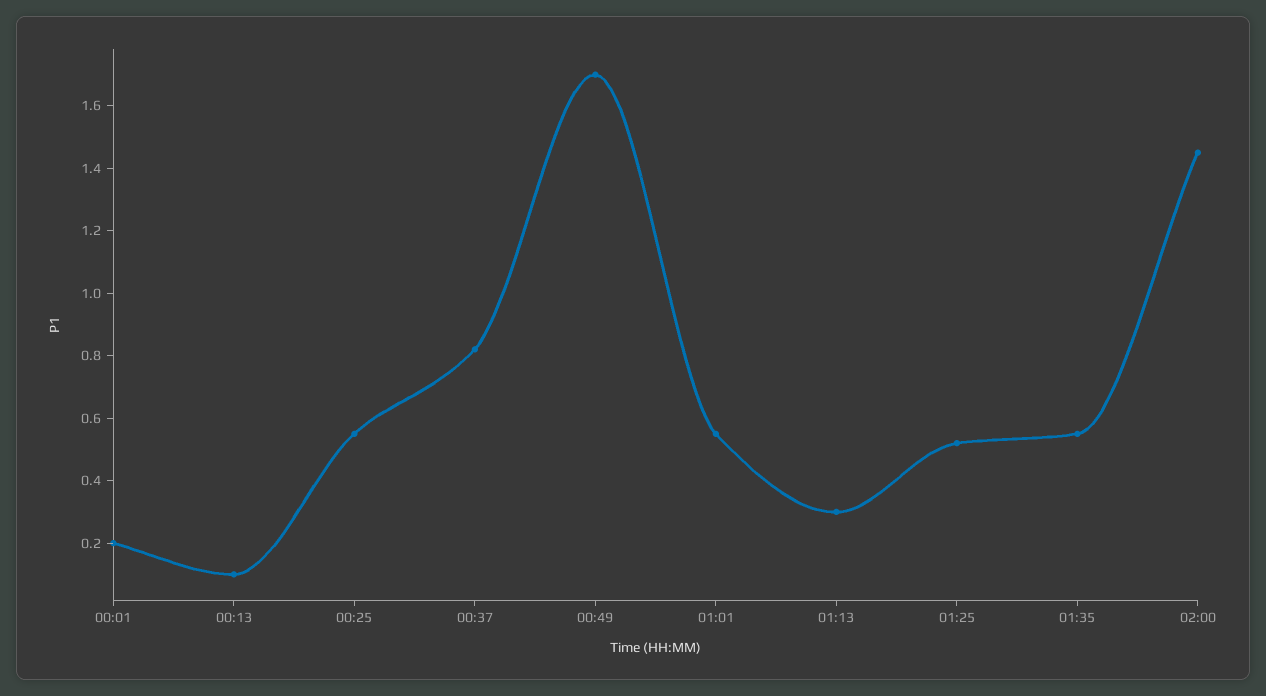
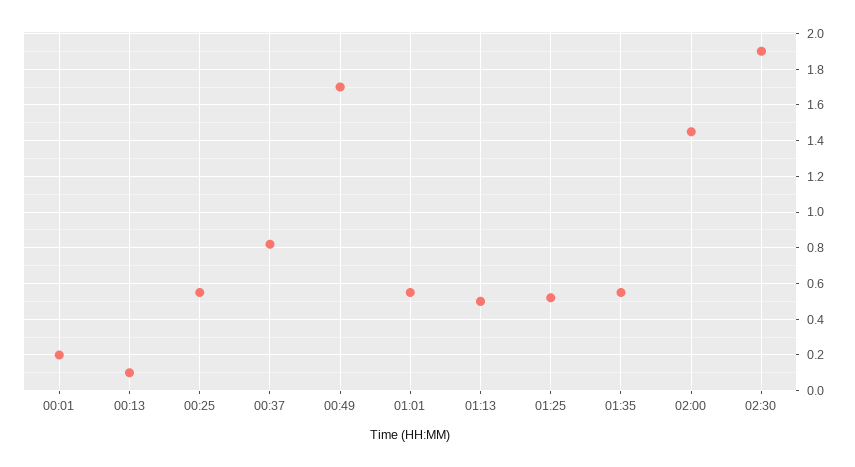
01:13: 0.3 -> 0.5
02:30: none -> 1.9

